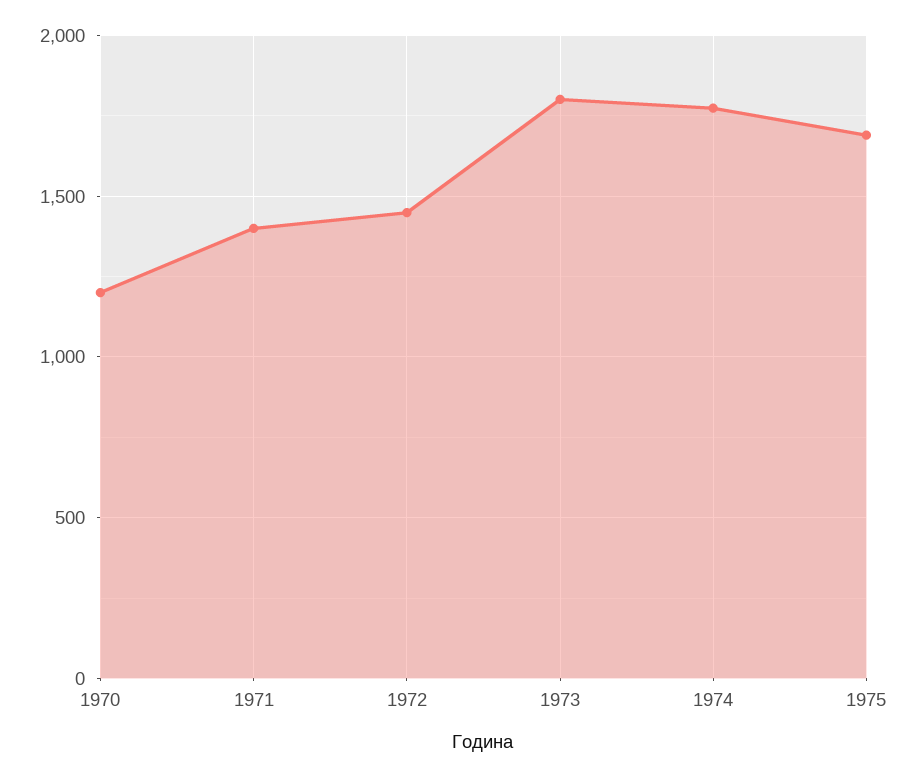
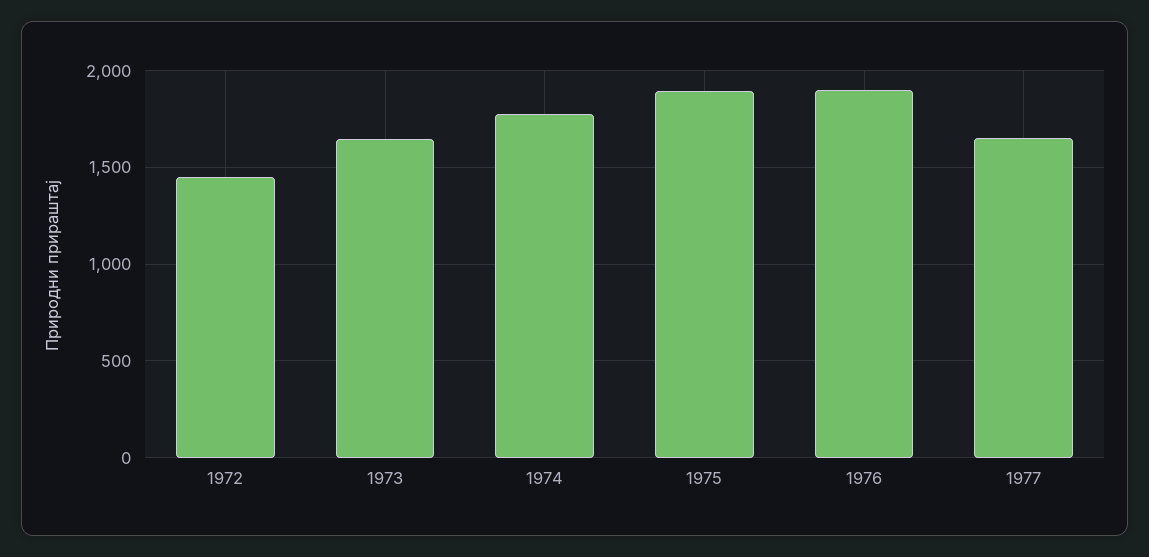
1970: 1200 -> none
1971: 1400 -> none
1973: 1800 -> 1650
1975: 1700 -> 1900
1976: none -> 1900
1977: none -> 1650

